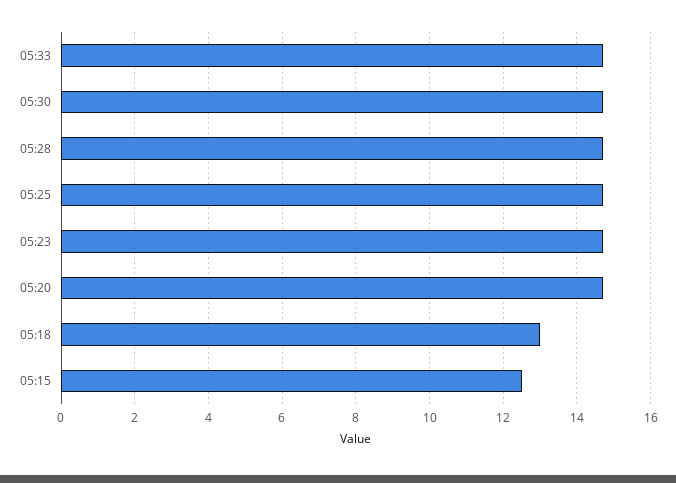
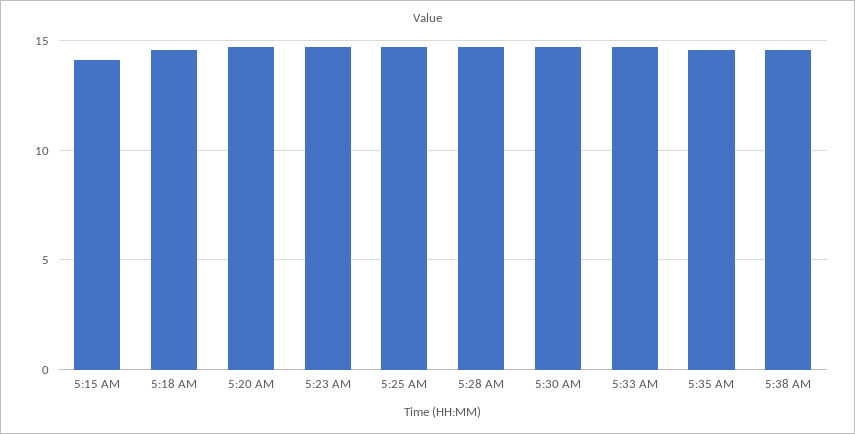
05:18: 13 -> 14.5
05:15: 12.5 -> 14
5:35 AM: none -> 14.5
5:38 AM: none -> 14.5

